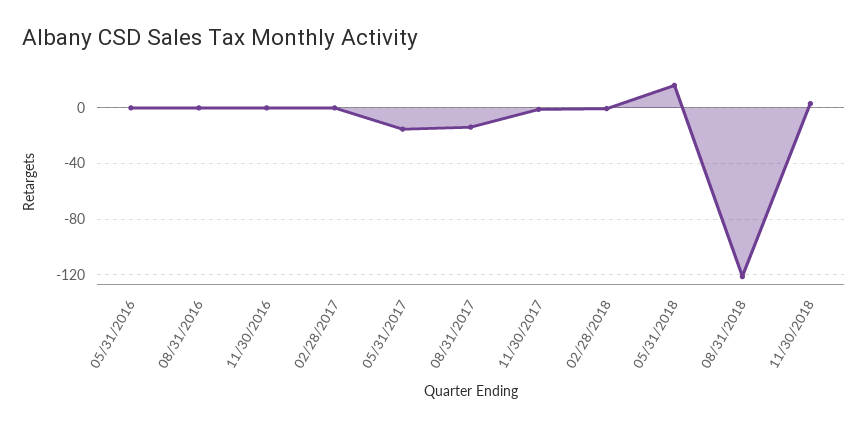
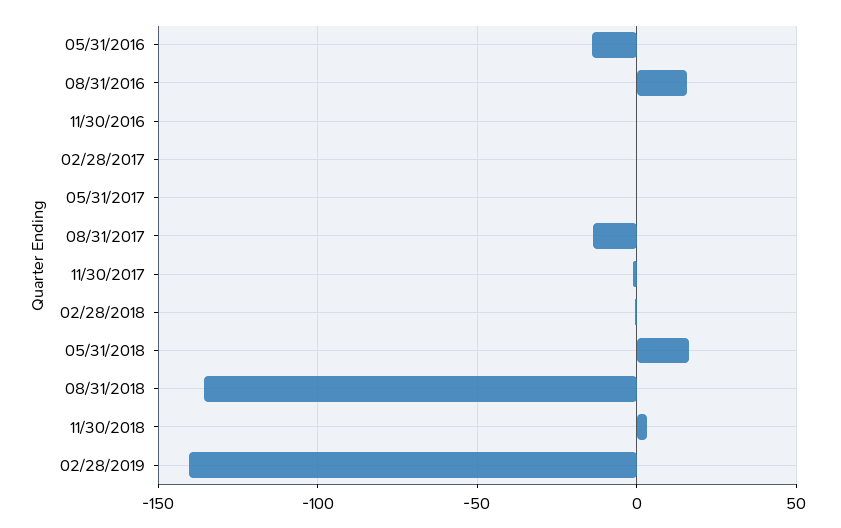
05/31/2016: 0 -> -15
08/31/2016: 0 -> 15
05/31/2017: -15 -> 0
08/31/2018: -120 -> -135
02/28/2019: none -> -140

